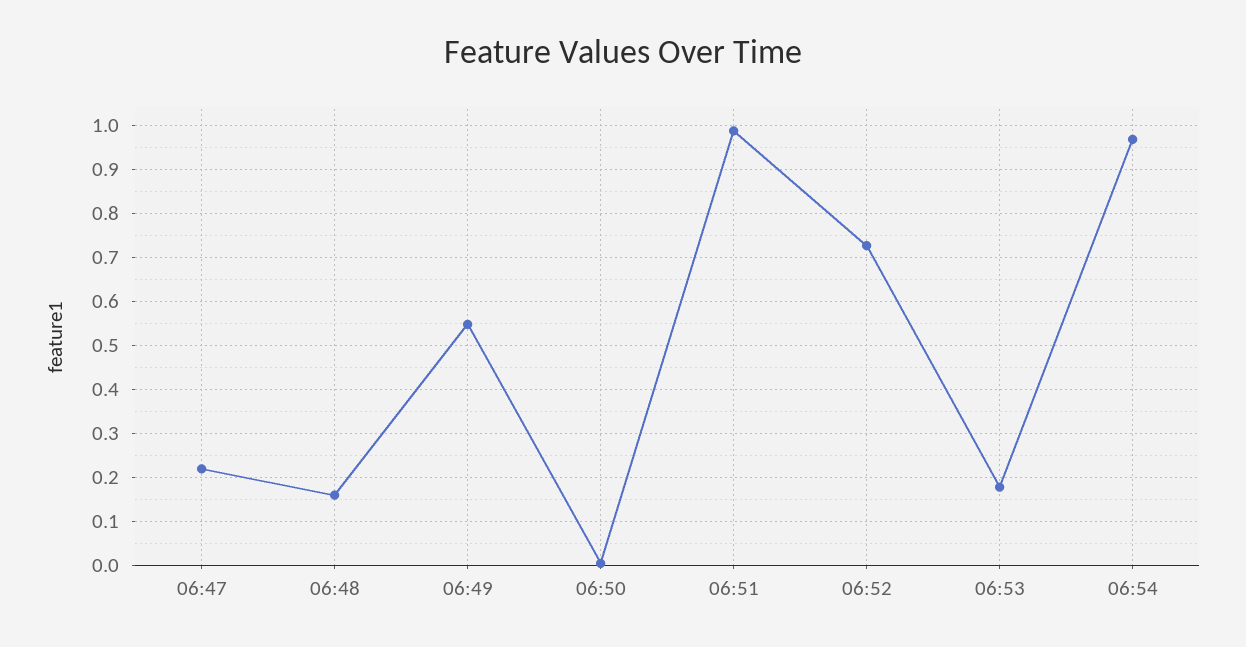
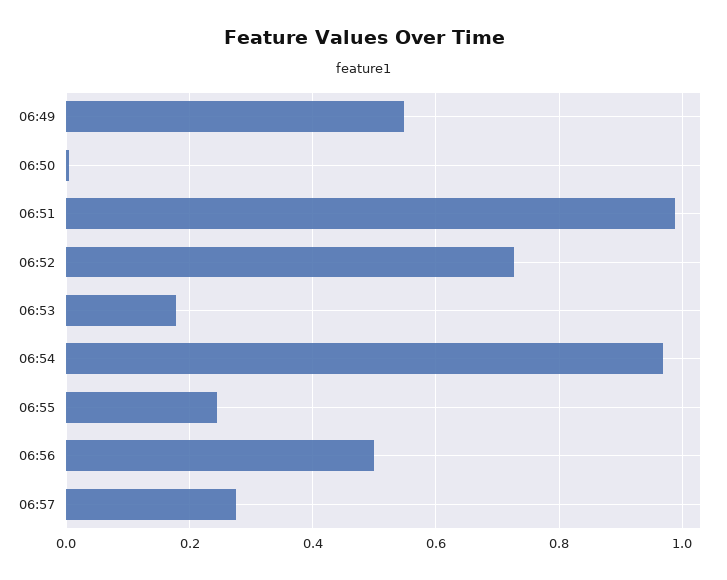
06:47: 0.22 -> none
06:48: 0.16 -> none
06:55: none -> 0.24
06:56: none -> 0.5
06:57: none -> 0.28

